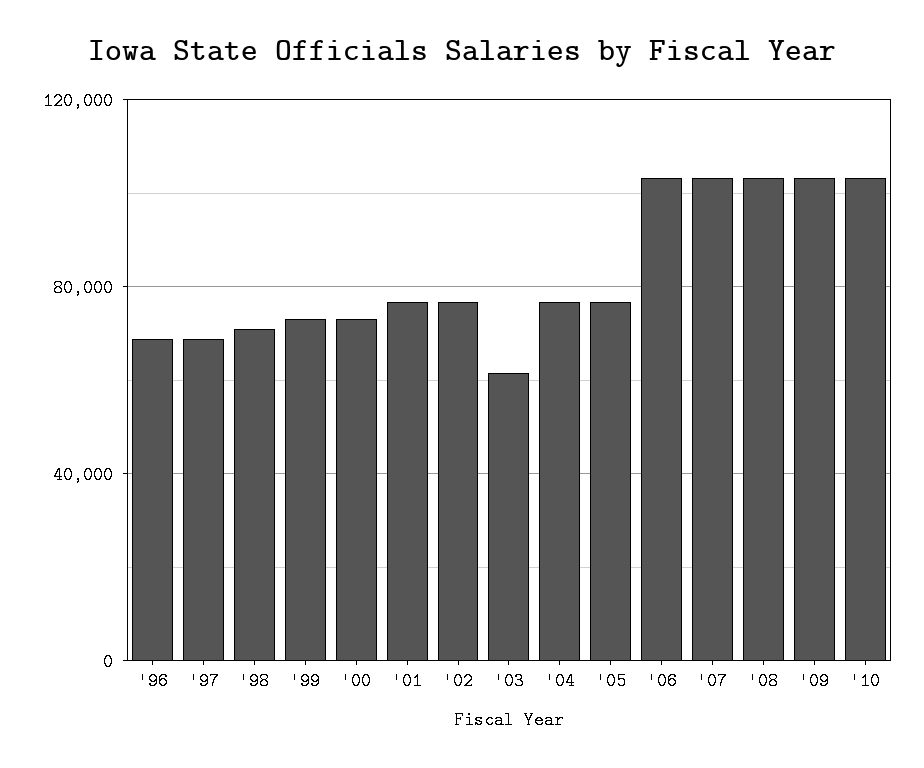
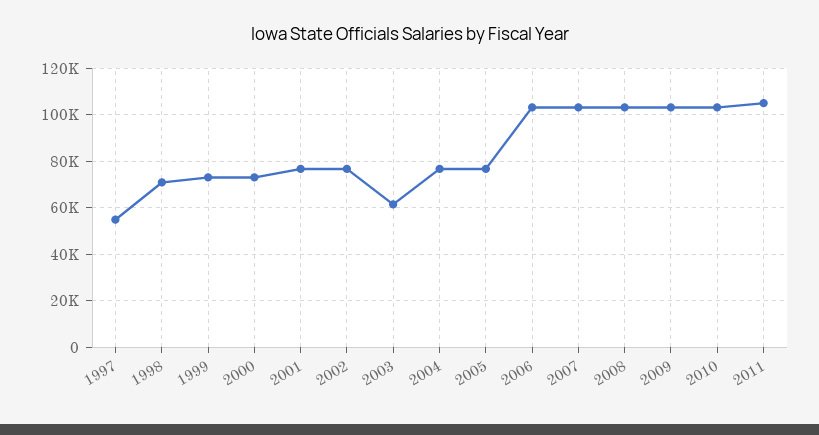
'96: 70000 -> none
'97: 70000 -> 55000
2011: none -> 105000

